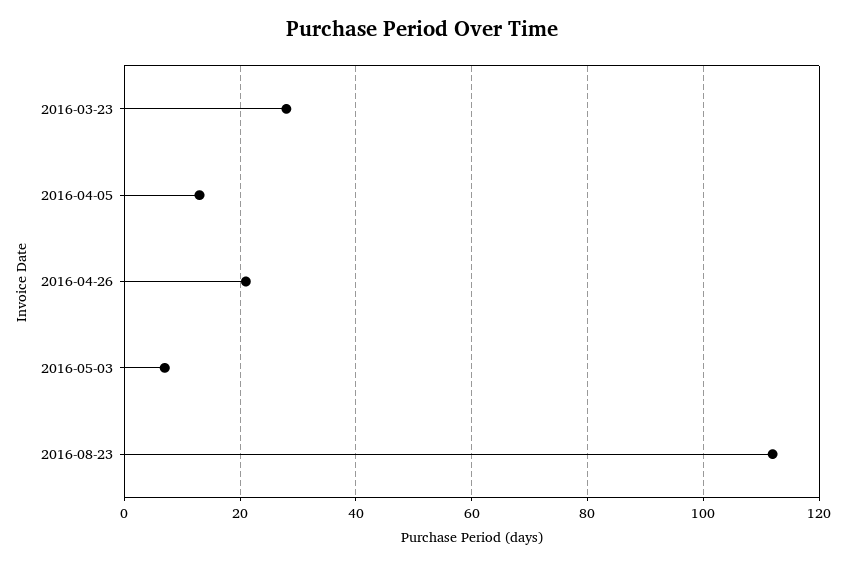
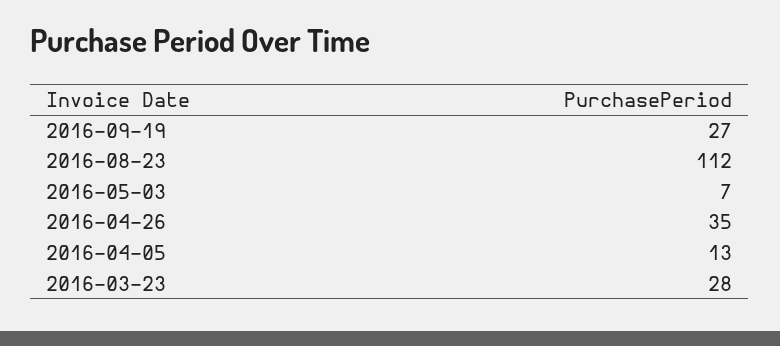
2016-04-26: 20 -> 35
2016-09-19: none -> 27

